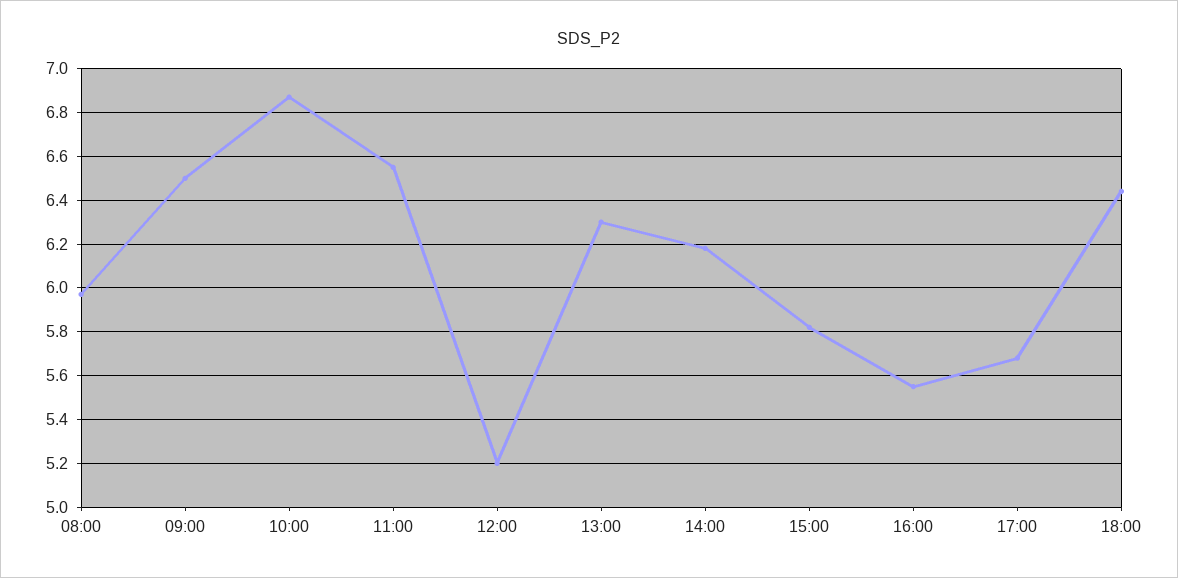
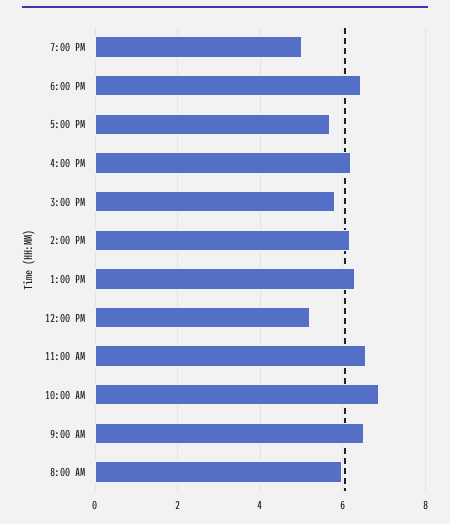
16:00: 5.55 -> 6.2
7:00 PM: none -> 5

